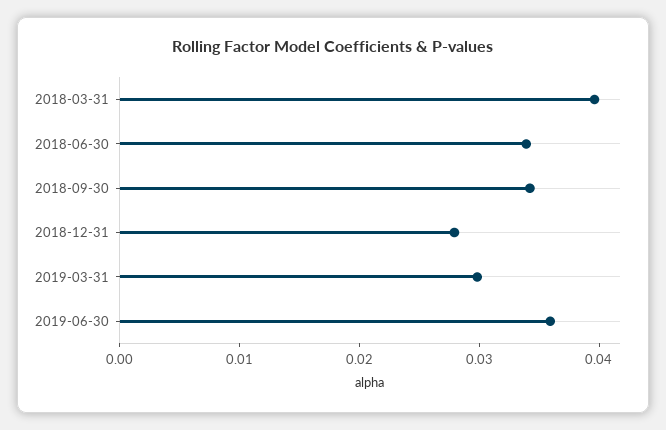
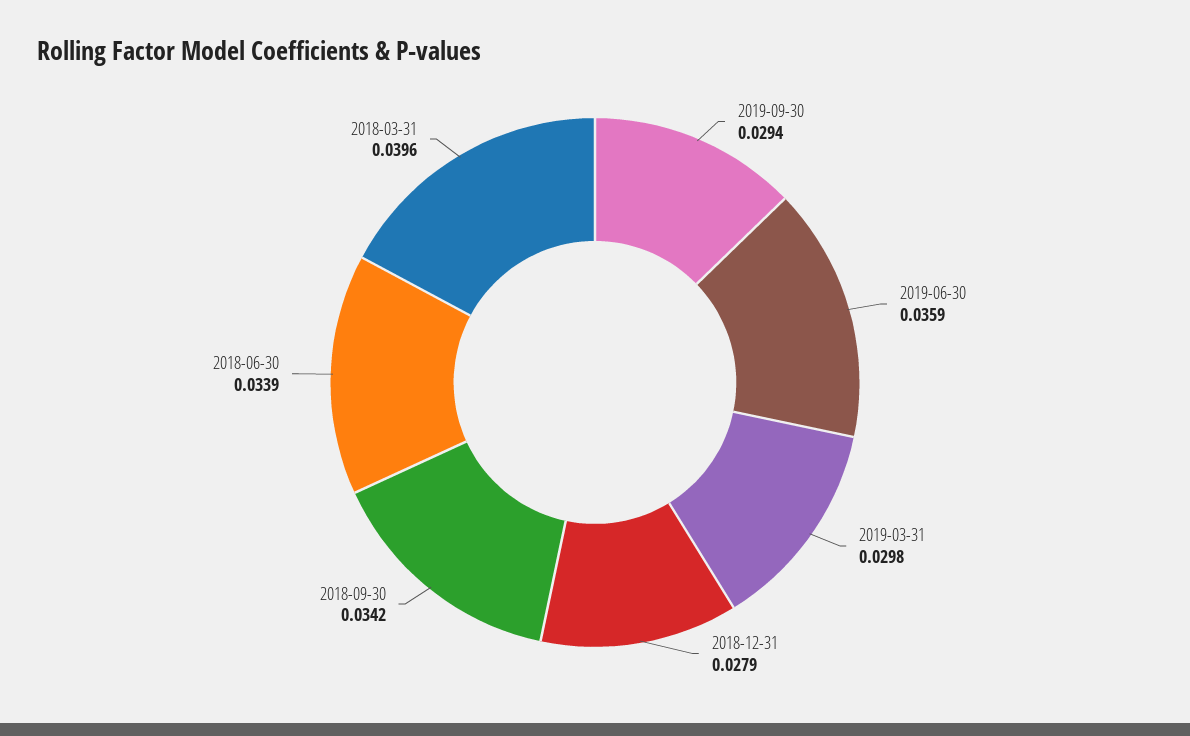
2019-09-30: none -> 0.0294

